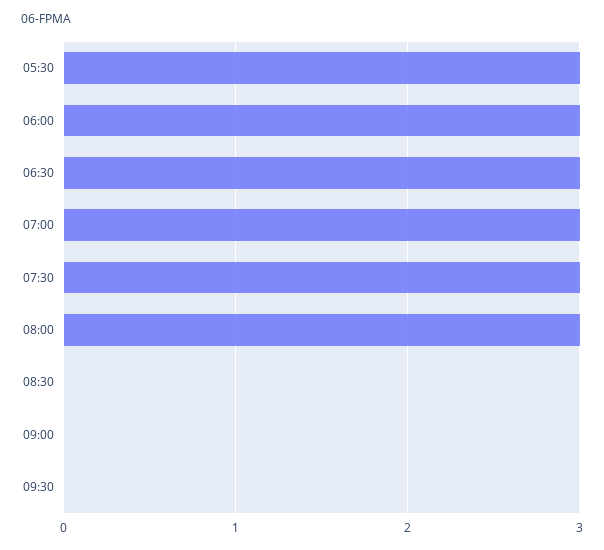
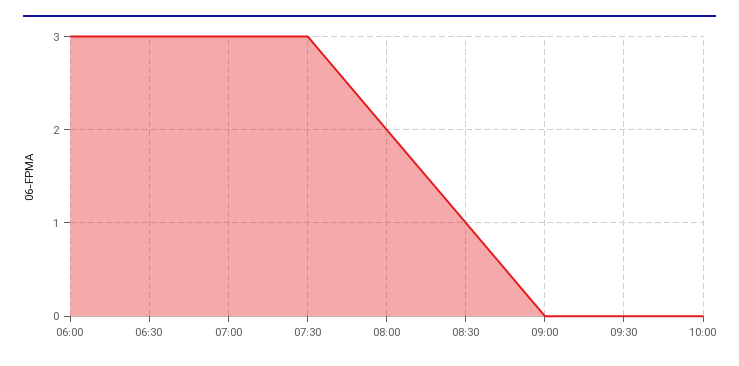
05:30: 3 -> none
08:00: 3 -> 2
08:30: 0 -> 1
10:00: none -> 0

